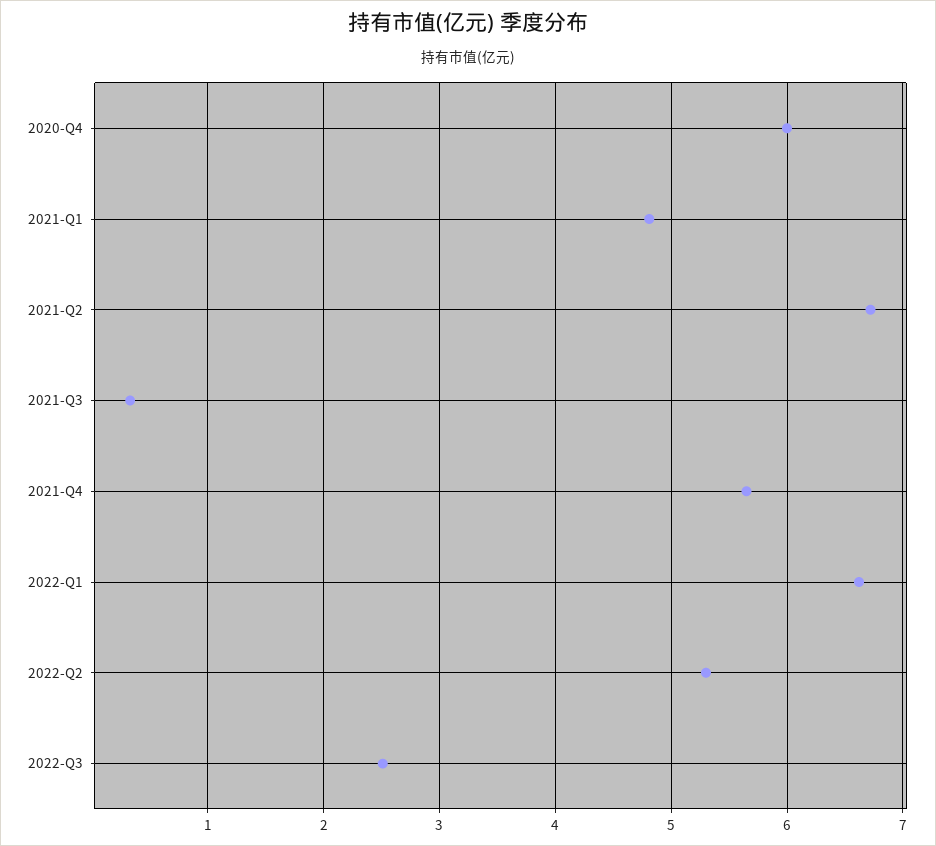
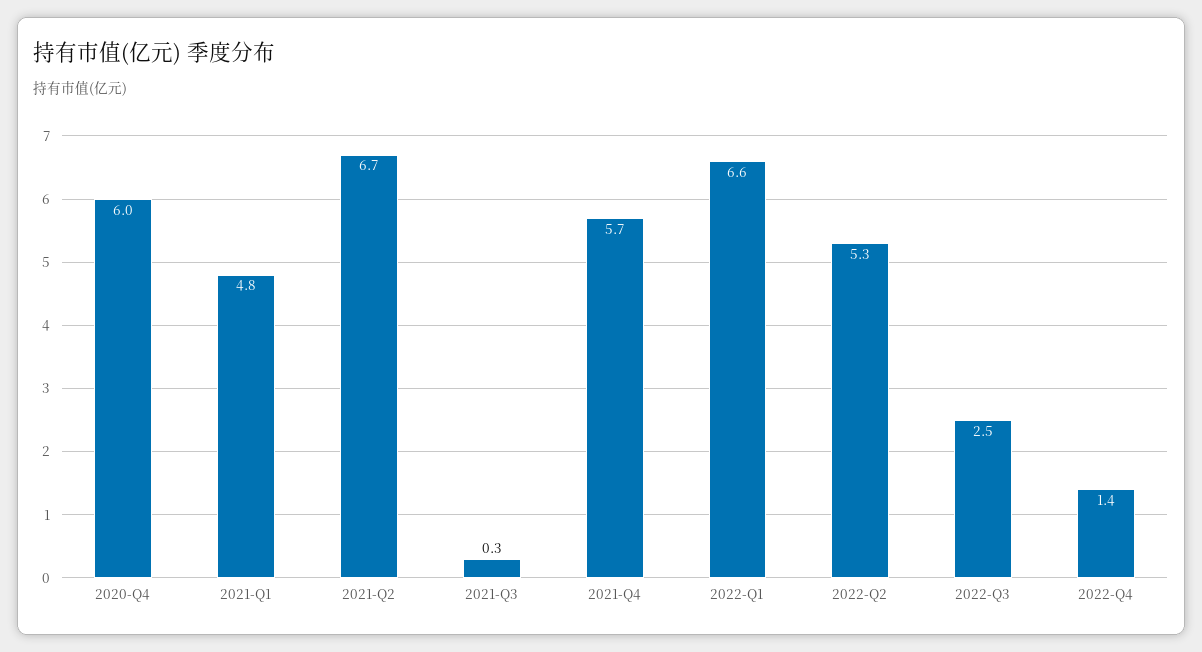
2022-Q4: none -> 1.4

